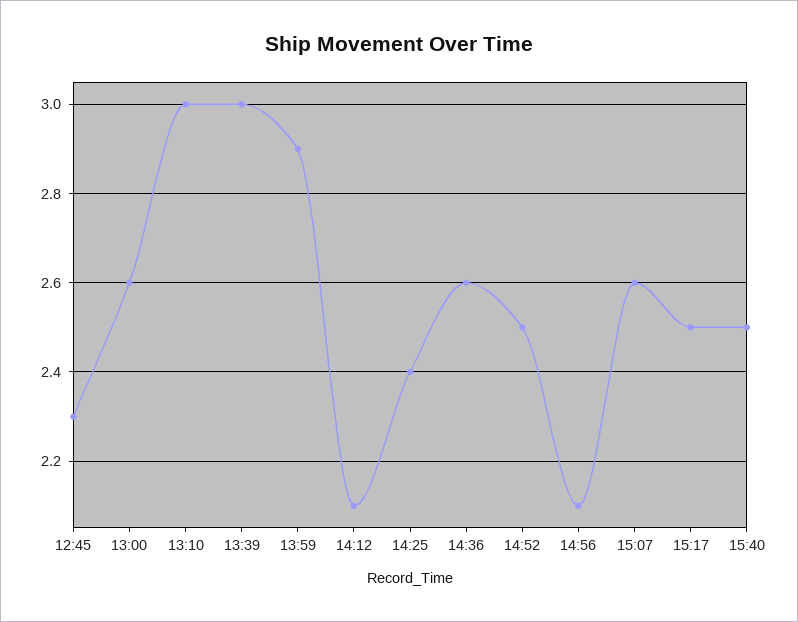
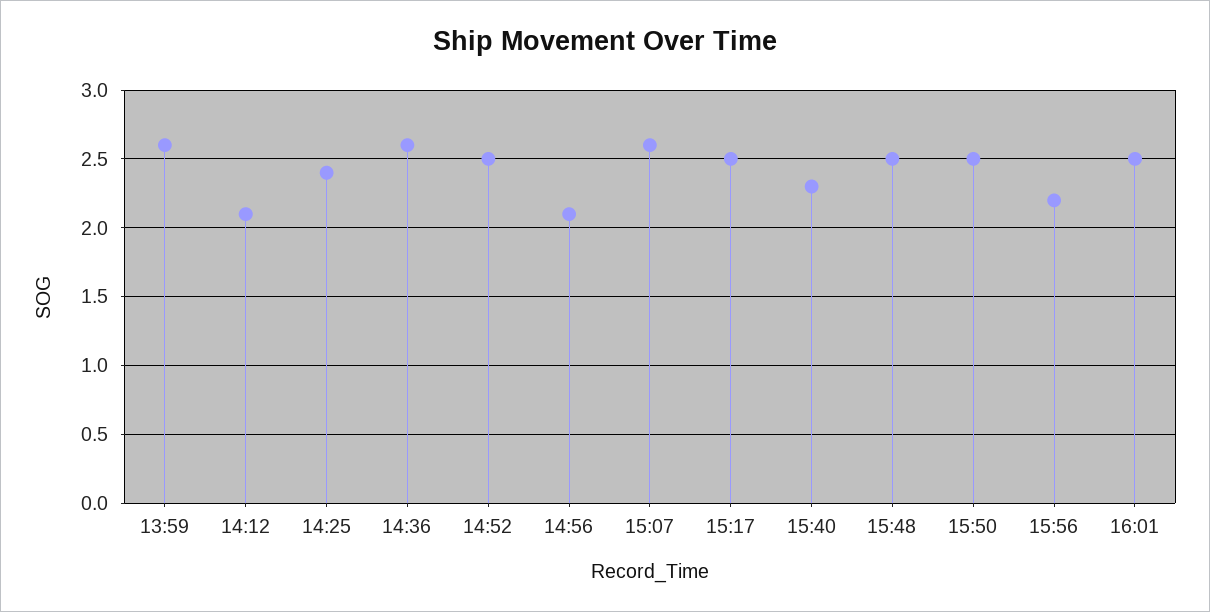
12:45: 2.3 -> none
13:00: 2.6 -> none
13:10: 3 -> none
13:39: 3 -> none
13:59: 2.9 -> 2.6
15:40: 2.5 -> 2.3
15:48: none -> 2.5
15:50: none -> 2.5
15:56: none -> 2.2
16:01: none -> 2.5

